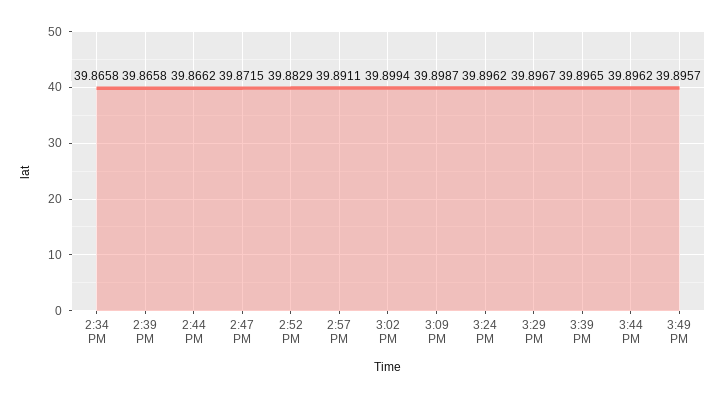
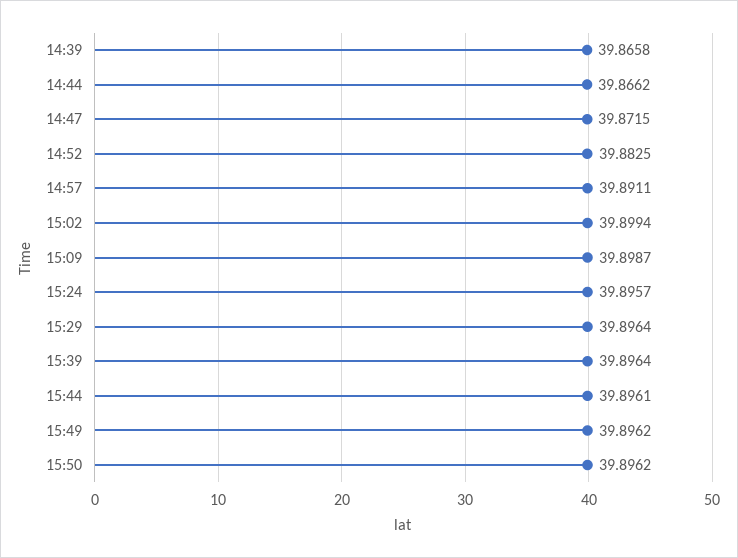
2:34 PM: 39.8658 -> none
2:52 PM: 39.8829 -> 39.8825
3:24 PM: 39.8962 -> 39.8957
3:29 PM: 39.8967 -> 39.8964
3:39 PM: 39.8965 -> 39.8964
3:44 PM: 39.8962 -> 39.8961
3:49 PM: 39.8957 -> 39.8962
15:50: none -> 39.8962

